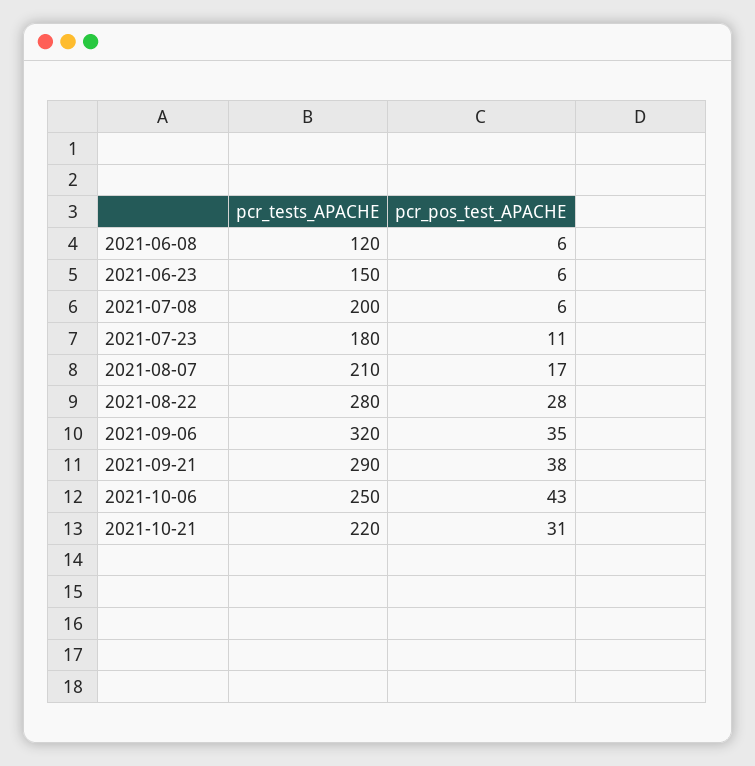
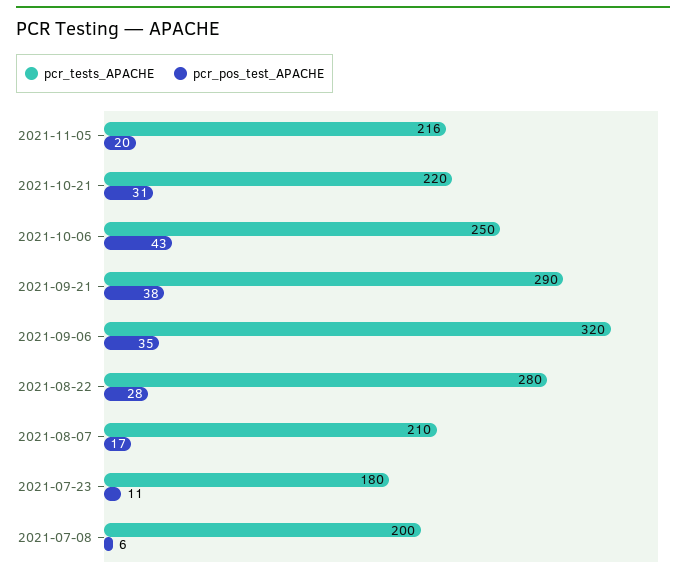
pcr_tests_APACHE, 2021-06-08: 120 -> none
pcr_pos_test_APACHE, 2021-06-08: 6 -> none
pcr_tests_APACHE, 2021-06-23: 150 -> none
pcr_pos_test_APACHE, 2021-06-23: 6 -> none
pcr_tests_APACHE, 2021-11-05: none -> 216
pcr_pos_test_APACHE, 2021-11-05: none -> 20

